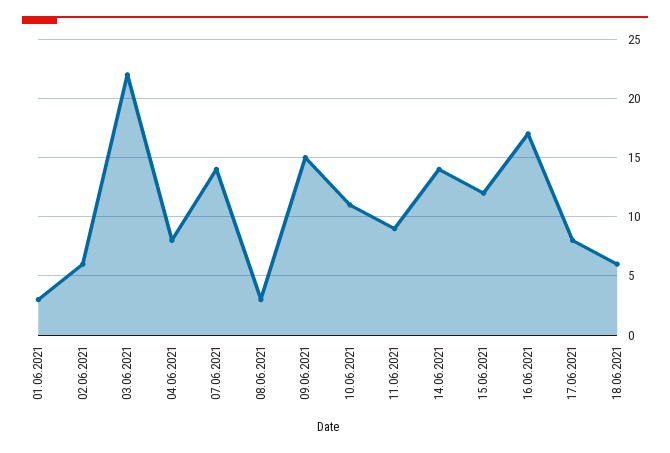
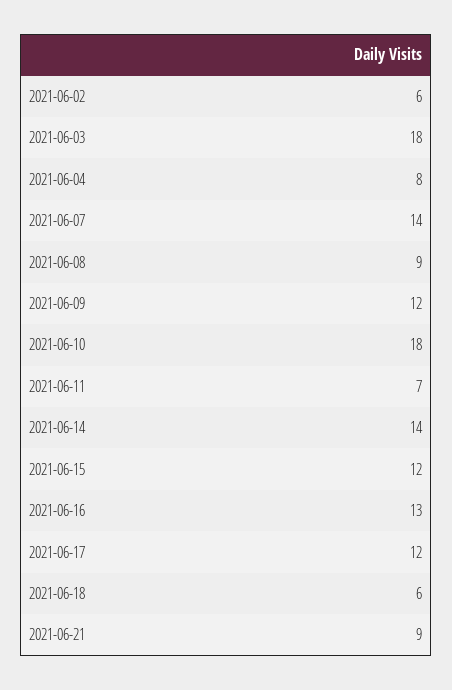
01.06.2021: 3 -> none
03.06.2021: 22 -> 18
08.06.2021: 3 -> 9
09.06.2021: 15 -> 12
10.06.2021: 11 -> 18
11.06.2021: 9 -> 7
16.06.2021: 17 -> 13
17.06.2021: 8 -> 12
2021-06-21: none -> 9

